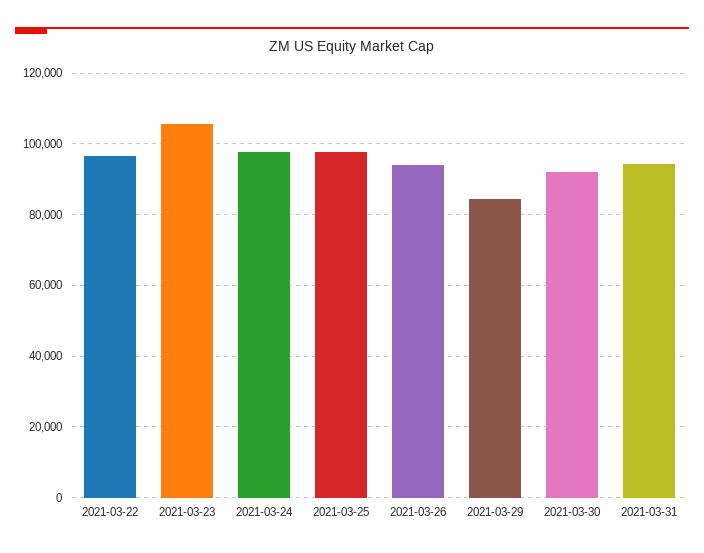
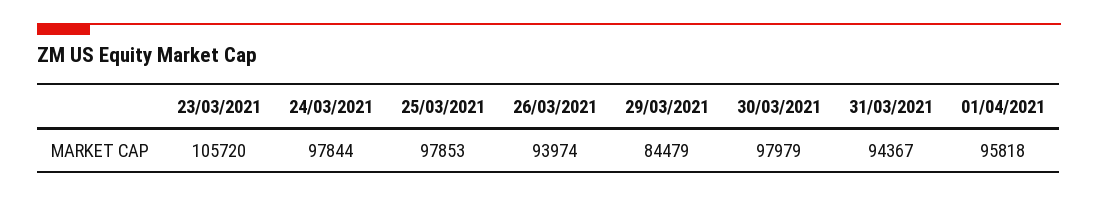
2021-03-22: 96000 -> none
2021-03-30: 92000 -> 97979
01/04/2021: none -> 95818

